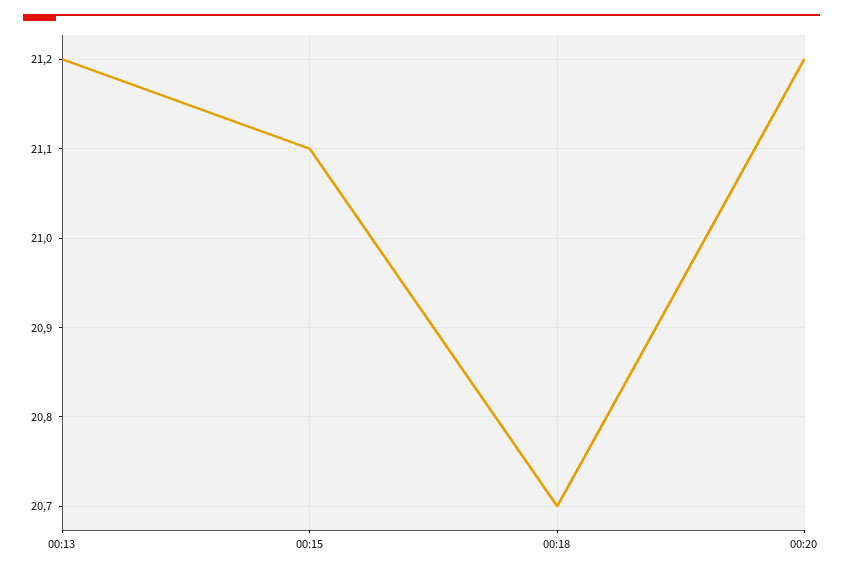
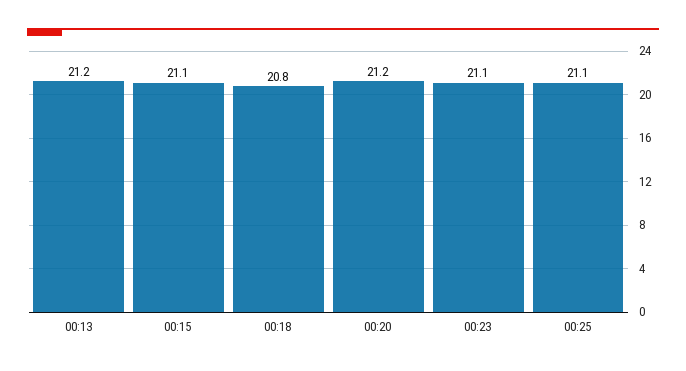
00:18: 20.7 -> 20.8
00:23: none -> 21.1
00:25: none -> 21.1

